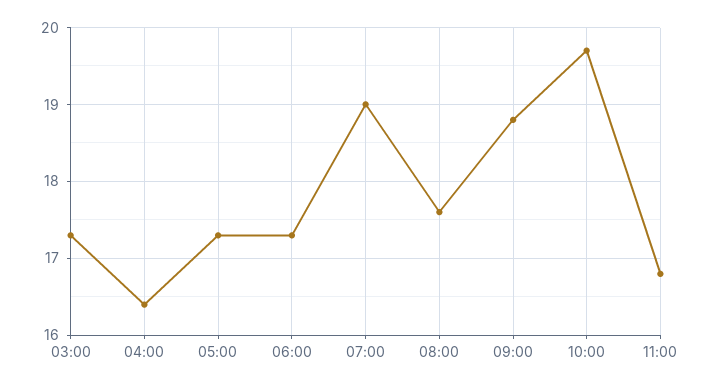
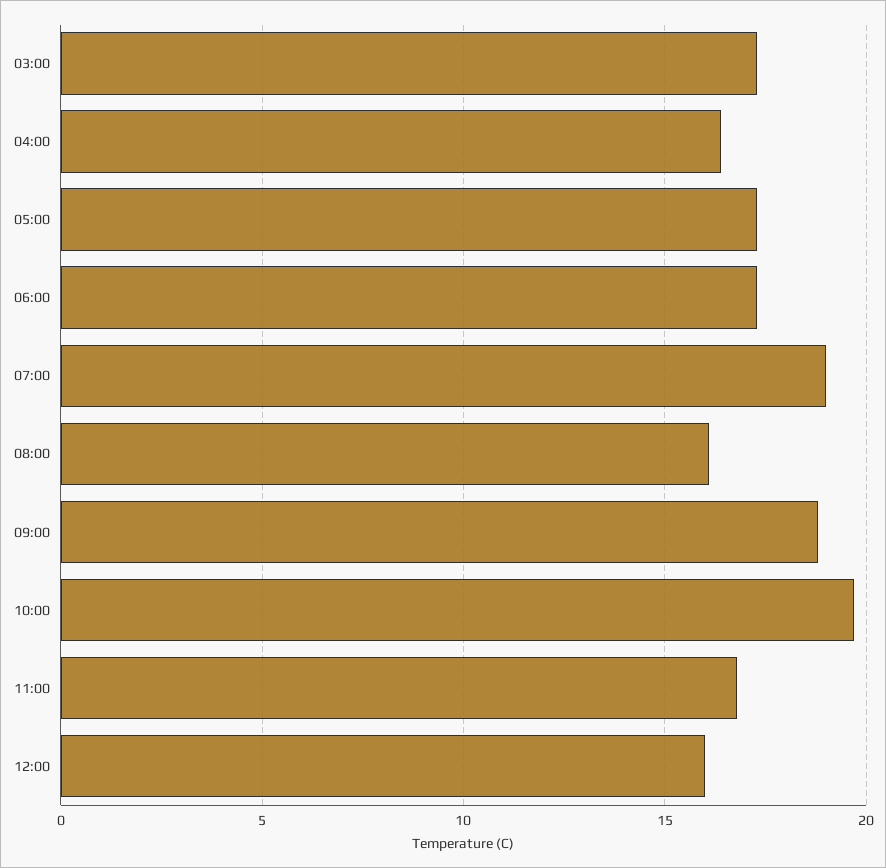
08:00: 17.6 -> 16
12:00: none -> 16

